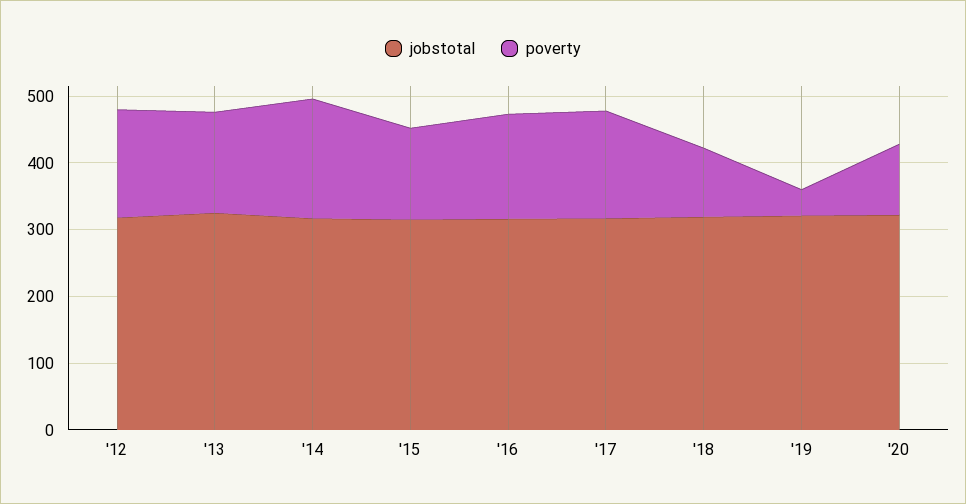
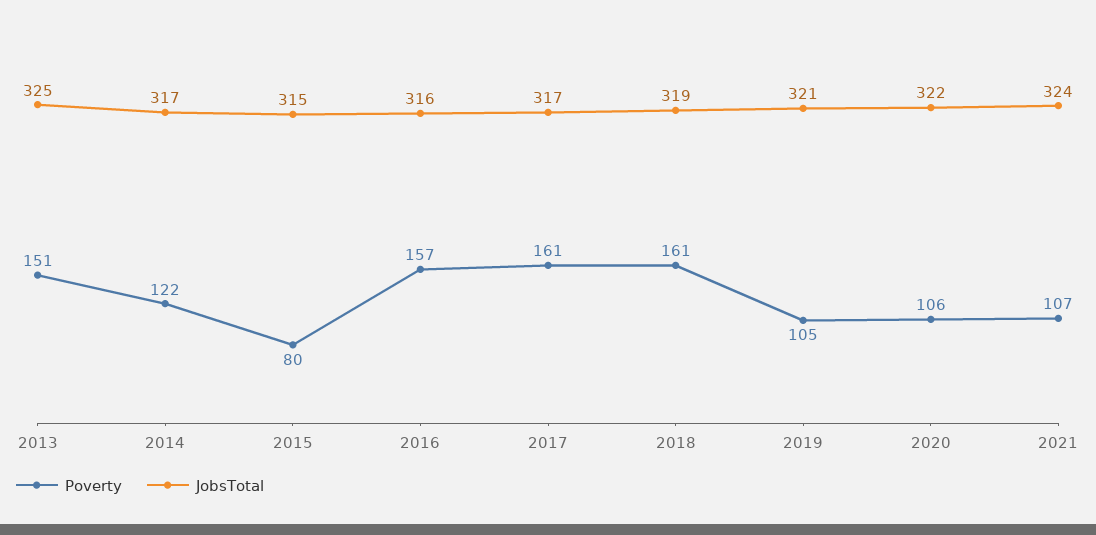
jobstotal, '12: 320 -> none
poverty, '12: 160 -> none
poverty, '14: 180 -> 122
poverty, '15: 140 -> 80
poverty, '18: 100 -> 161
poverty, '19: 40 -> 105
poverty, 2021: none -> 107
jobstotal, 2021: none -> 324

